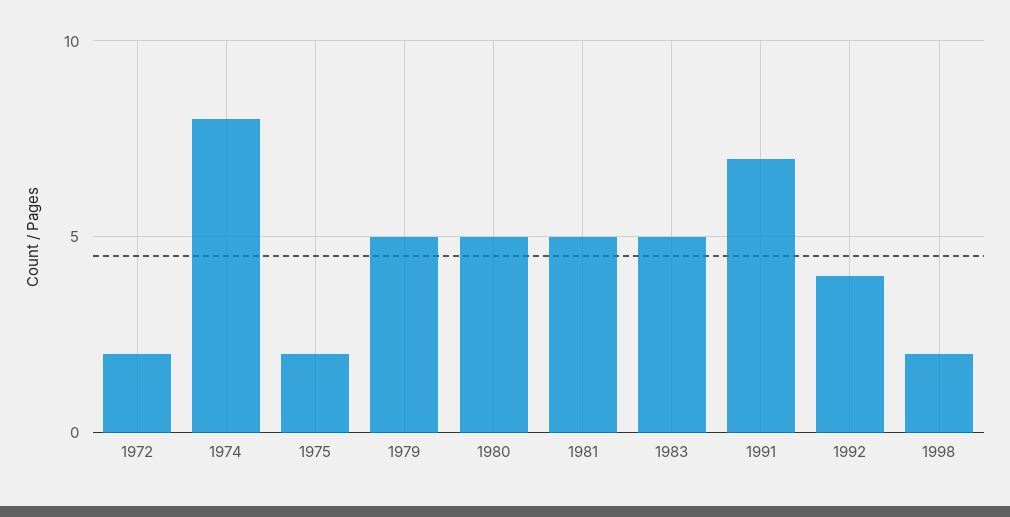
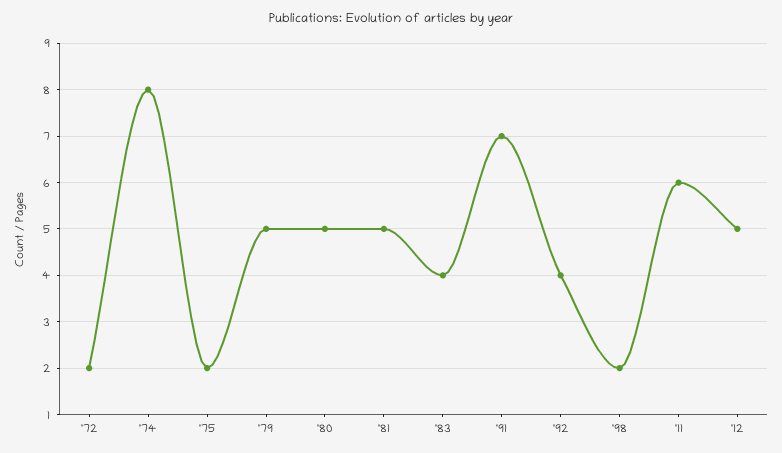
1983: 5 -> 4
'11: none -> 6
'12: none -> 5

